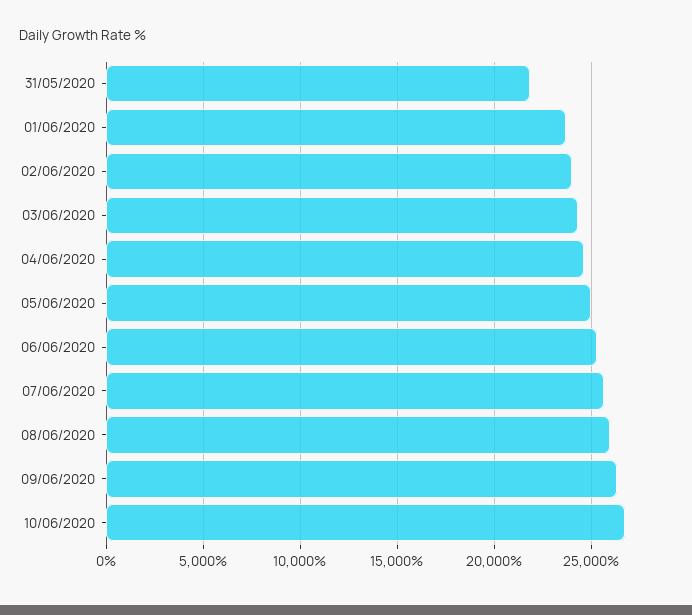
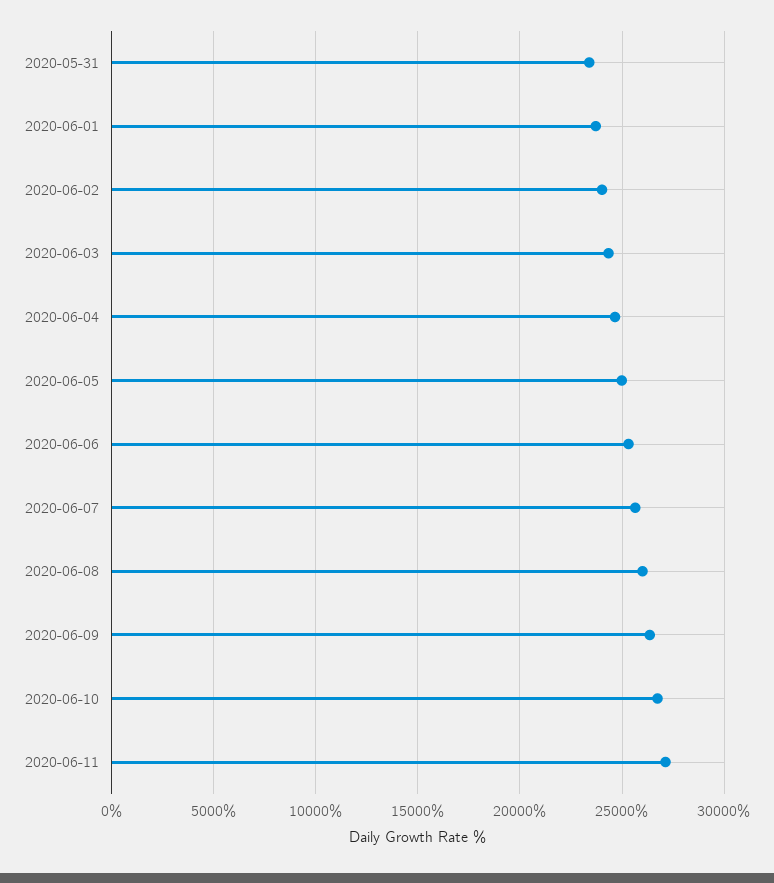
31/05/2020: 22000 -> 23500
2020-06-11: none -> 27000

